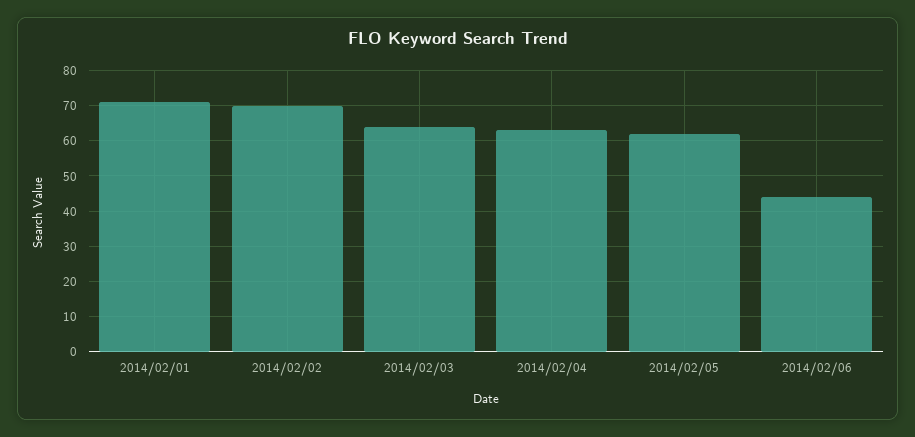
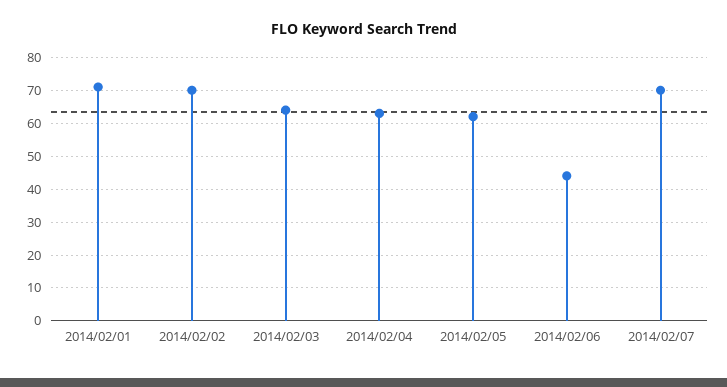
2014/02/07: none -> 70

